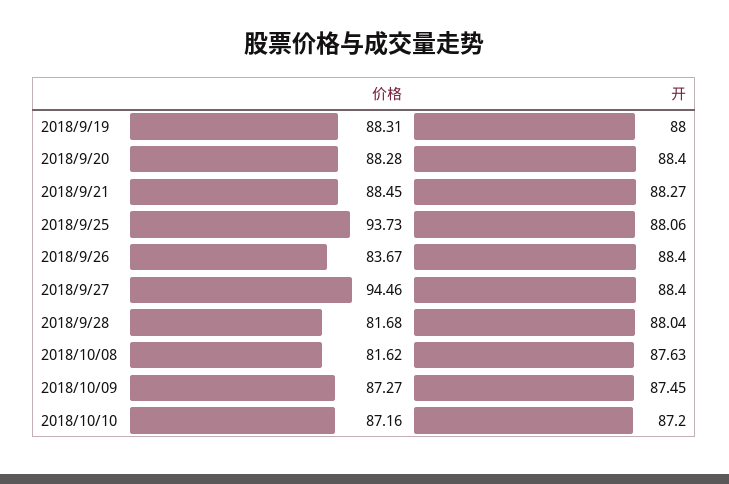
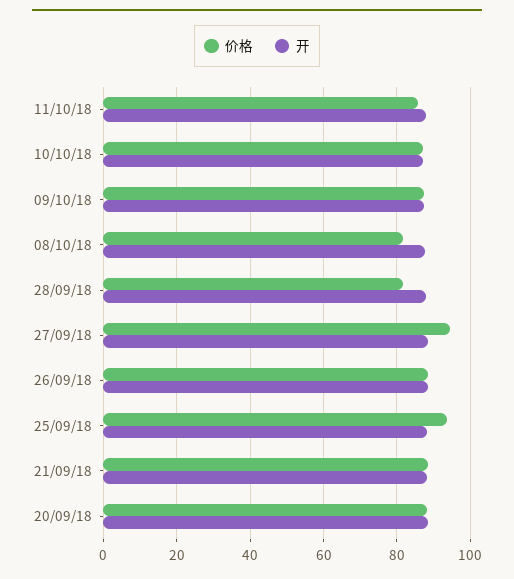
价格, 2018/9/19: 88.31 -> none
开, 2018/9/19: 88 -> none
价格, 2018/9/26: 83.67 -> 88
价格, 11/10/18: none -> 86
开, 11/10/18: none -> 88

